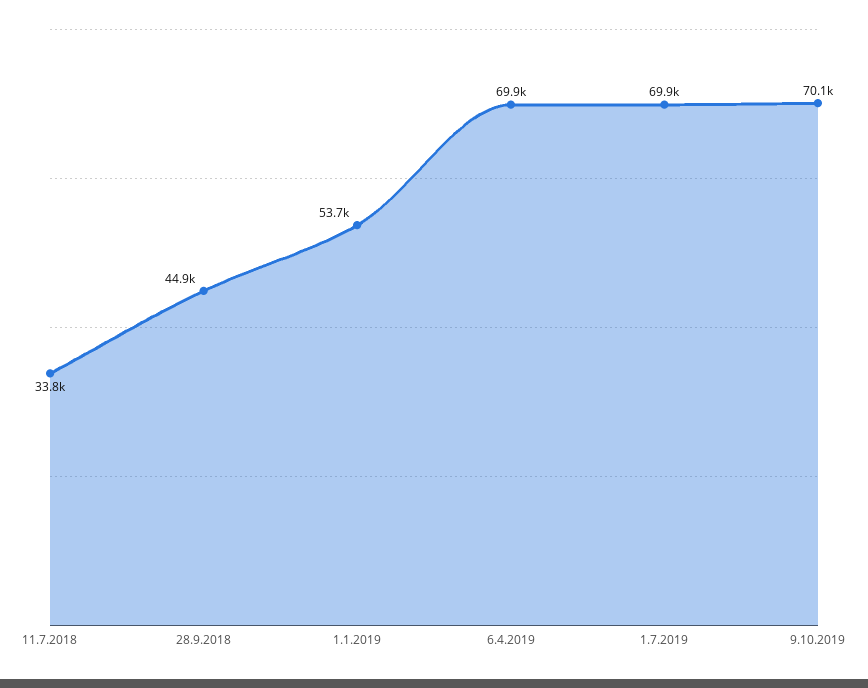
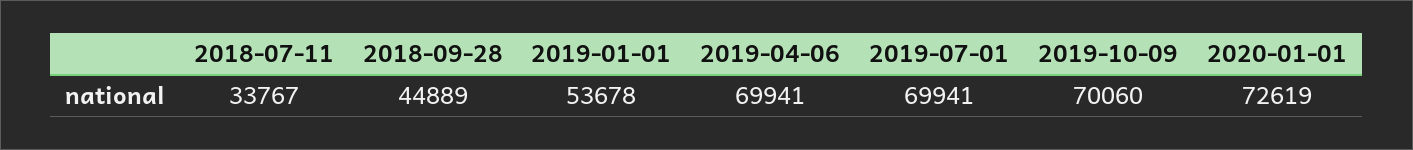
2020-01-01: none -> 72619

